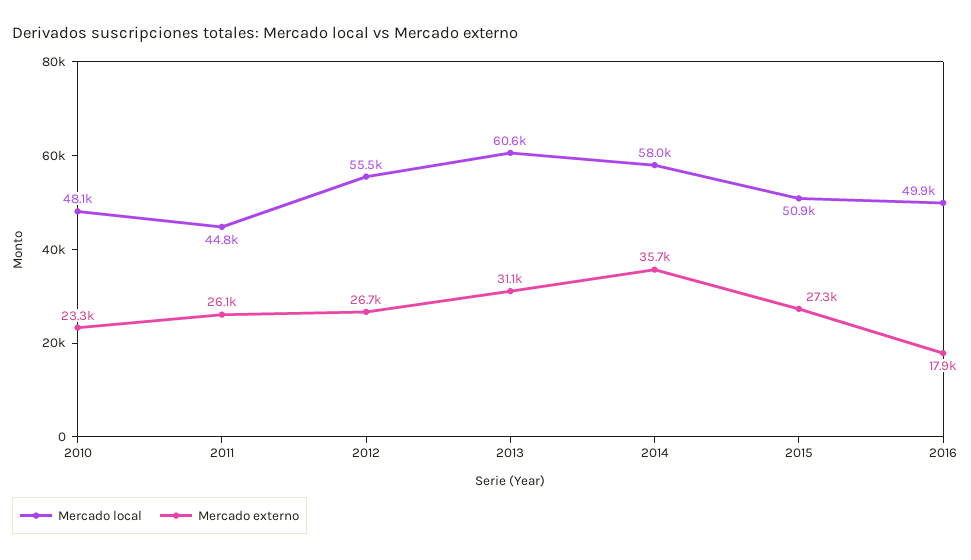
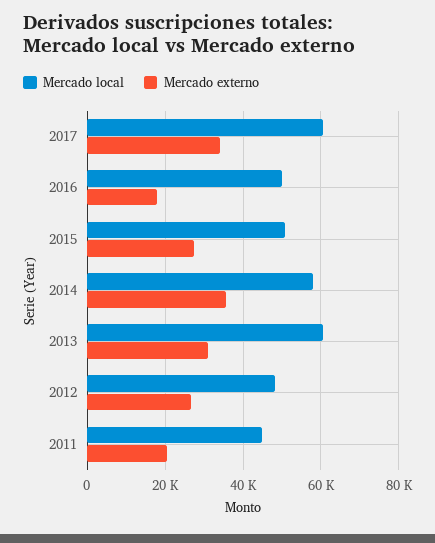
Mercado local, 2010: 48100 -> none
Mercado externo, 2010: 23300 -> none
Mercado externo, 2011: 26100 -> 20000
Mercado local, 2012: 55500 -> 48000
Mercado local, 2017: none -> 60000
Mercado externo, 2017: none -> 34000

